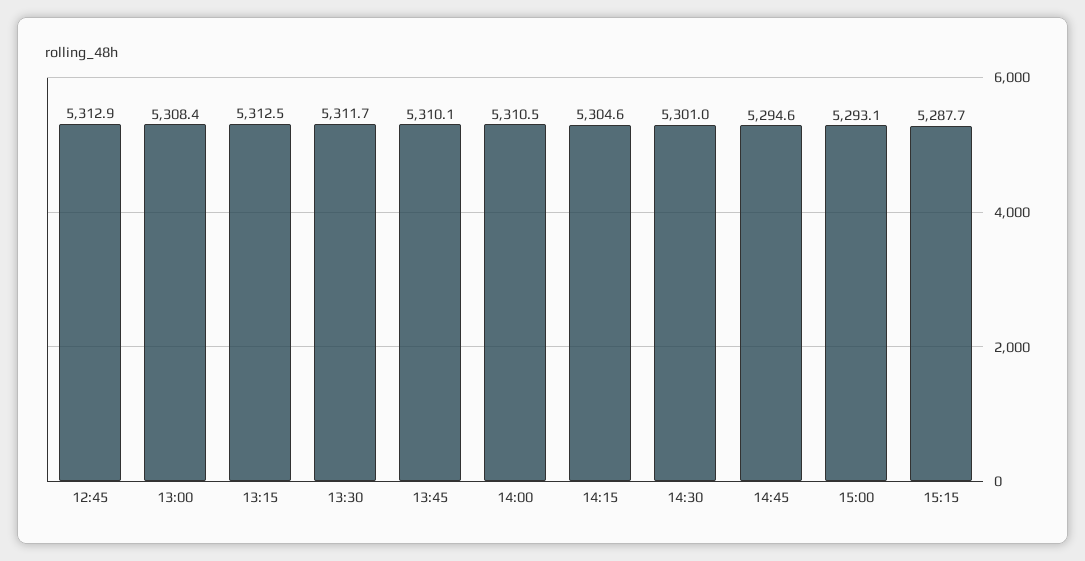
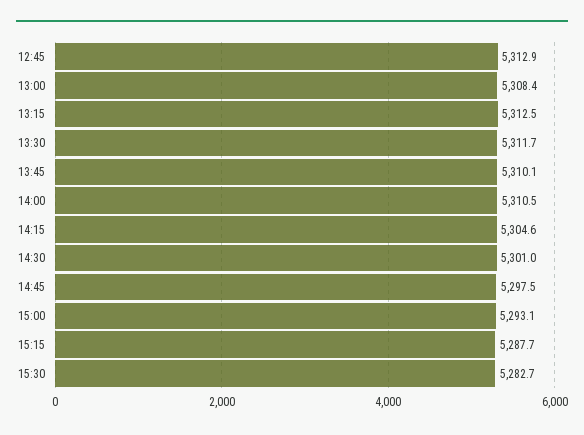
14:45: 5294.6 -> 5297.5
15:30: none -> 5282.7

